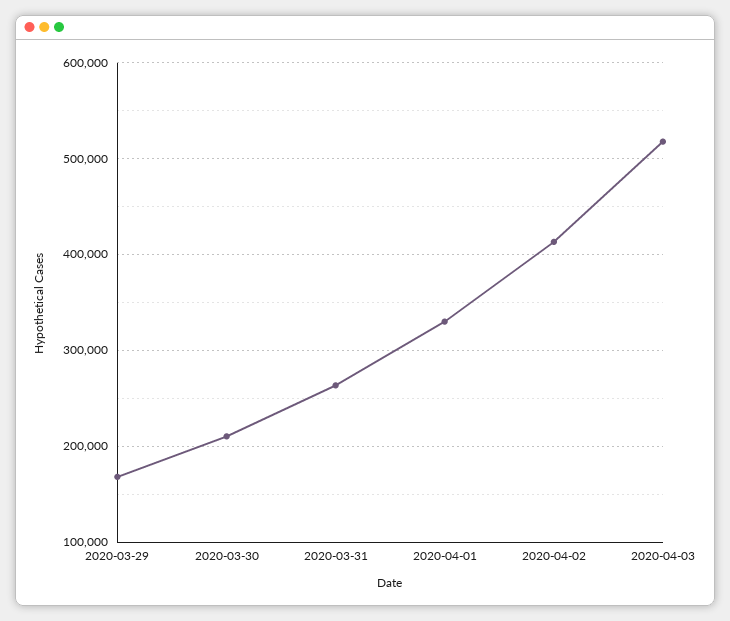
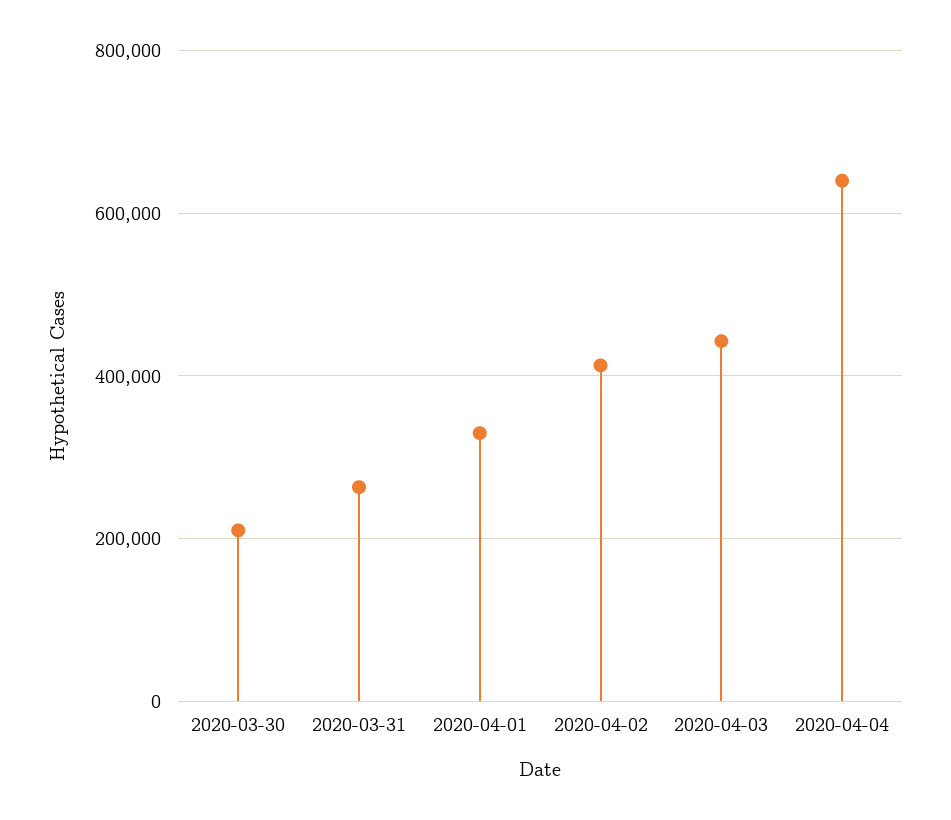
2020-03-29: 170000 -> none
2020-04-03: 520000 -> 440000
2020-04-04: none -> 640000

